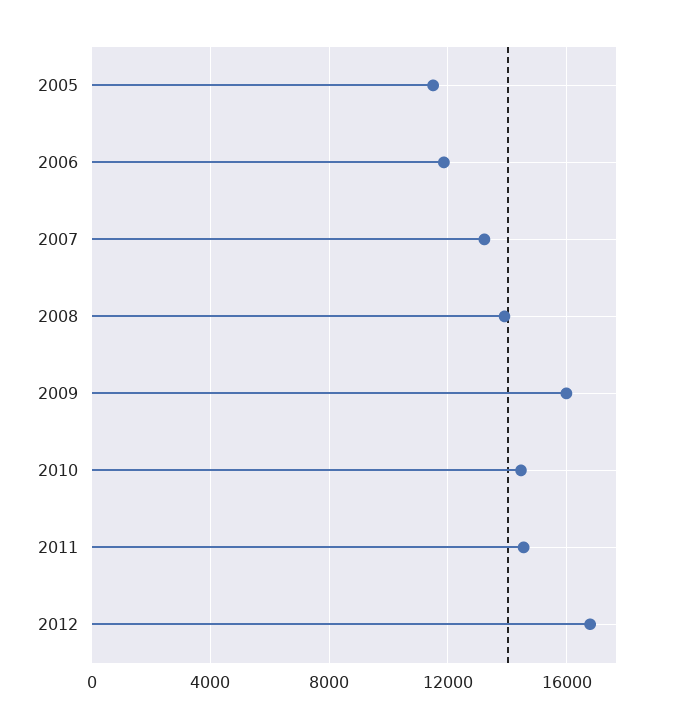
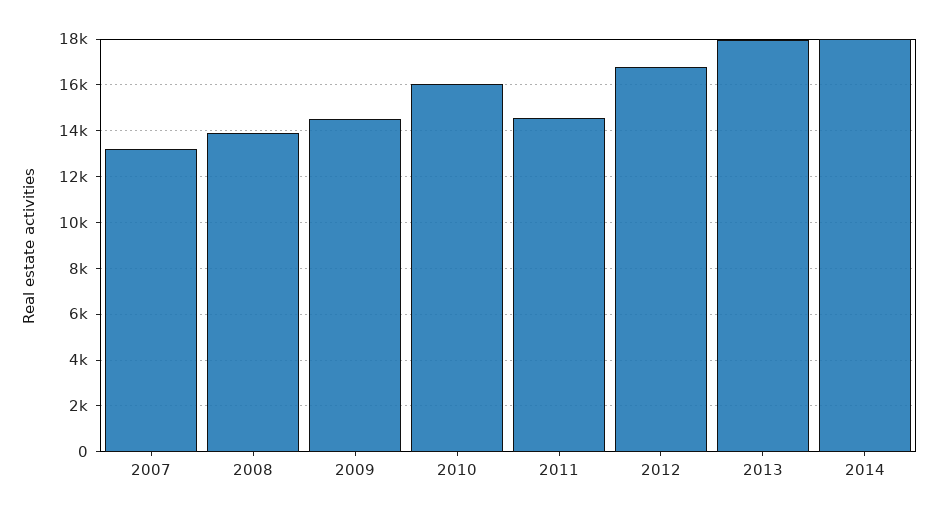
2005: 11500 -> none
2006: 12000 -> none
2009: 16000 -> 14500
2010: 14500 -> 16000
2013: none -> 18000
2014: none -> 18000

